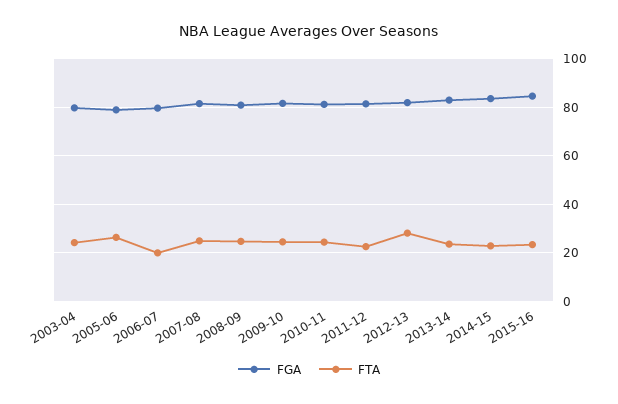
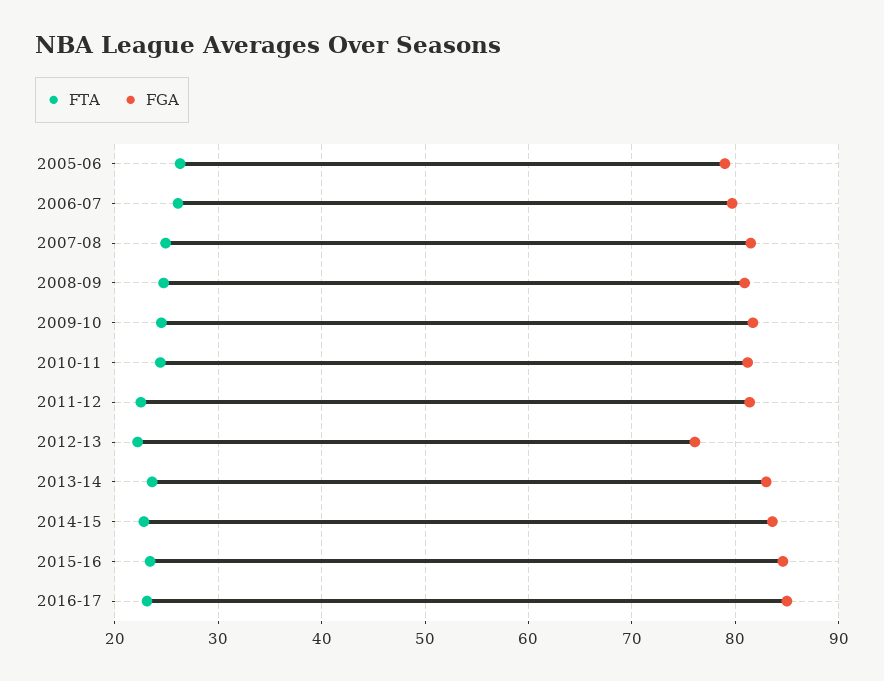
FGA, 2003-04: 80 -> none
FTA, 2003-04: 25 -> none
FTA, 2006-07: 20 -> 26
FGA, 2012-13: 82.5 -> 76
FTA, 2012-13: 27.5 -> 22
FTA, 2016-17: none -> 23
FGA, 2016-17: none -> 85

